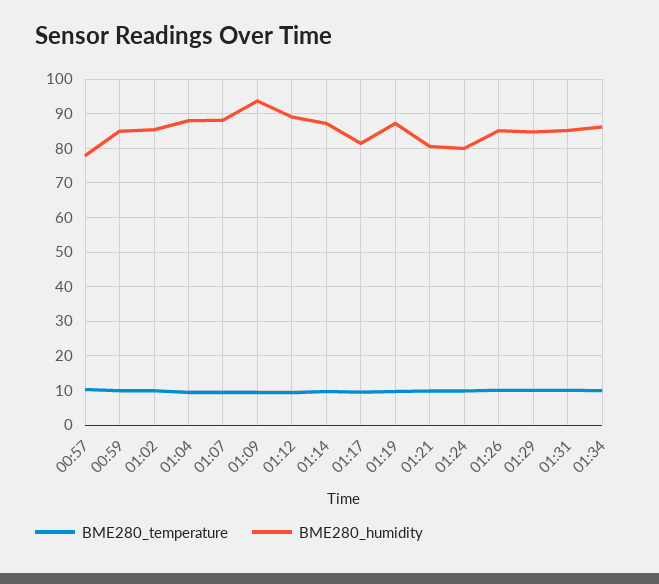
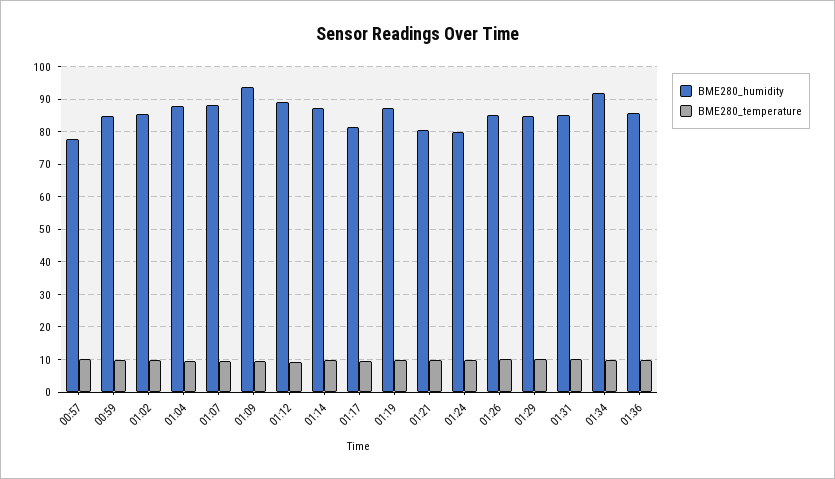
BME280_humidity, 01:34: 86 -> 92
BME280_humidity, 01:36: none -> 86
BME280_temperature, 01:36: none -> 10

